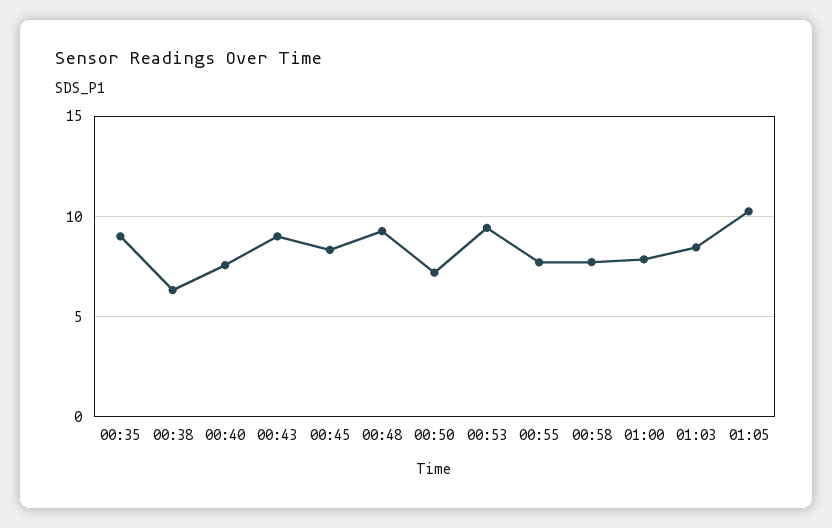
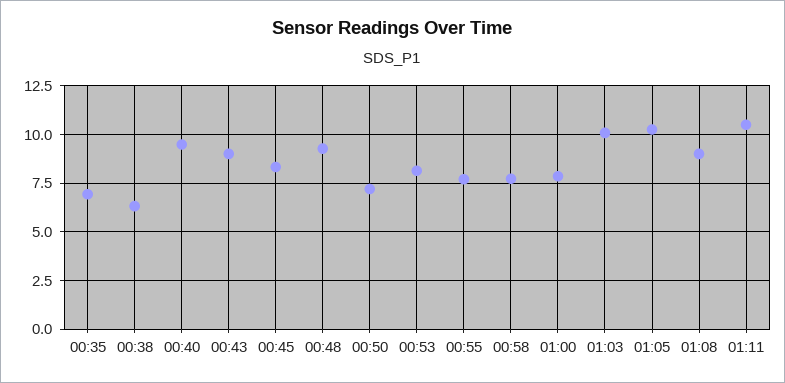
00:35: 9 -> 7
00:40: 7.5 -> 9.5
00:53: 9.5 -> 8
01:03: 8.5 -> 10
01:08: none -> 9
01:11: none -> 10.5

